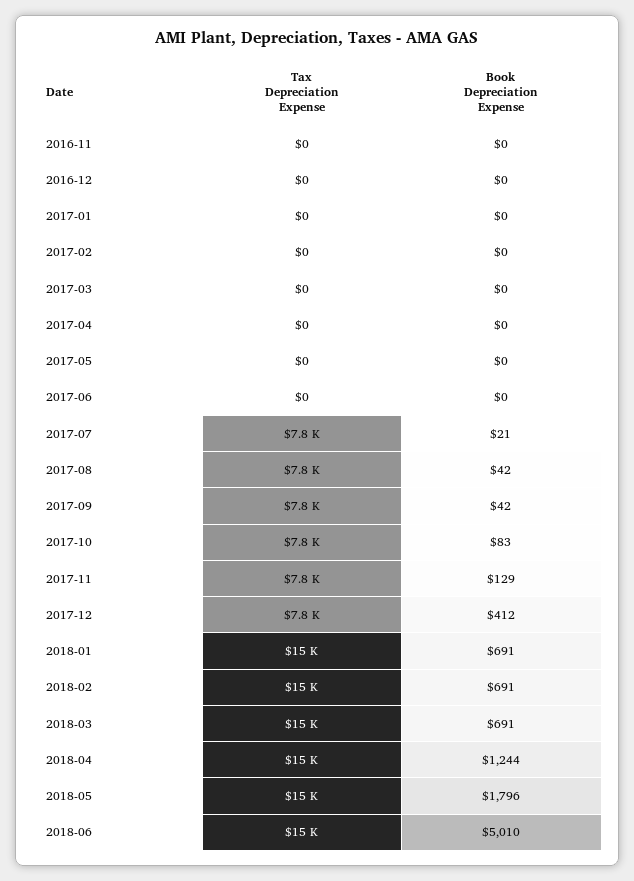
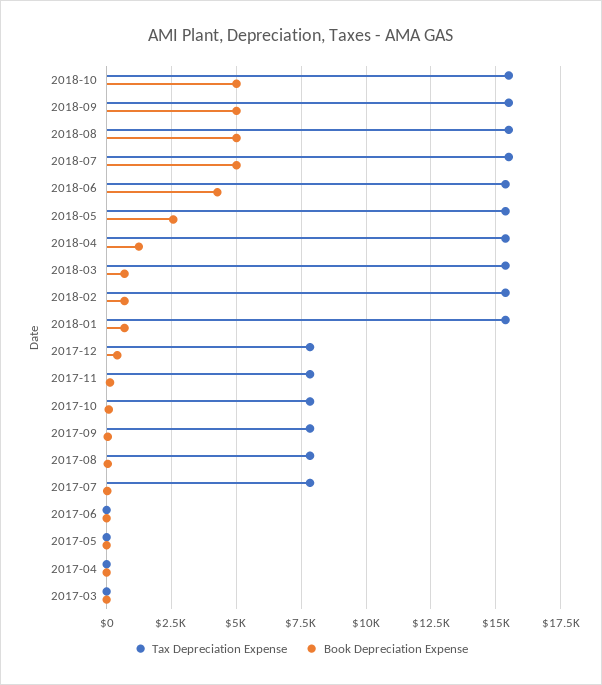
Tax Depreciation Expense, 2016-11: 0 -> none
Book Depreciation Expense, 2016-11: 0 -> none
Tax Depreciation Expense, 2016-12: 0 -> none
Book Depreciation Expense, 2016-12: 0 -> none
Tax Depreciation Expense, 2017-01: 0 -> none
Book Depreciation Expense, 2017-01: 0 -> none
Tax Depreciation Expense, 2017-02: 0 -> none
Book Depreciation Expense, 2017-02: 0 -> none
Book Depreciation Expense, 2018-05: 1796 -> 2500
Book Depreciation Expense, 2018-06: 5010 -> 4250
Tax Depreciation Expense, 2018-10: none -> 15500
Book Depreciation Expense, 2018-10: none -> 5000
Tax Depreciation Expense, 2018-09: none -> 15500
Book Depreciation Expense, 2018-09: none -> 5000
Tax Depreciation Expense, 2018-08: none -> 15500
Book Depreciation Expense, 2018-08: none -> 5000
Tax Depreciation Expense, 2018-07: none -> 15500
Book Depreciation Expense, 2018-07: none -> 5000

